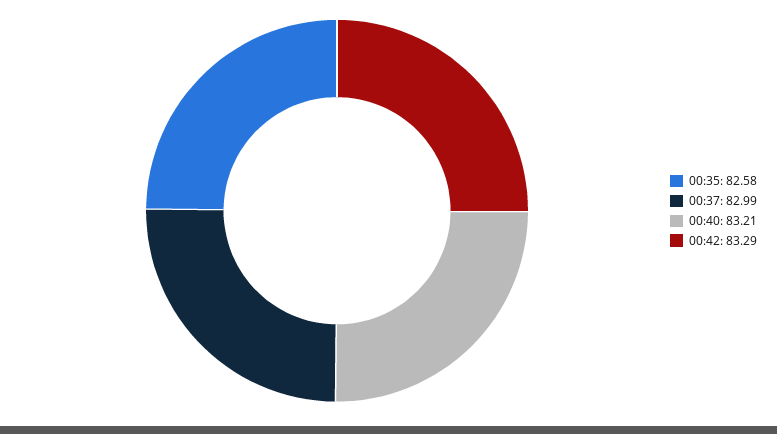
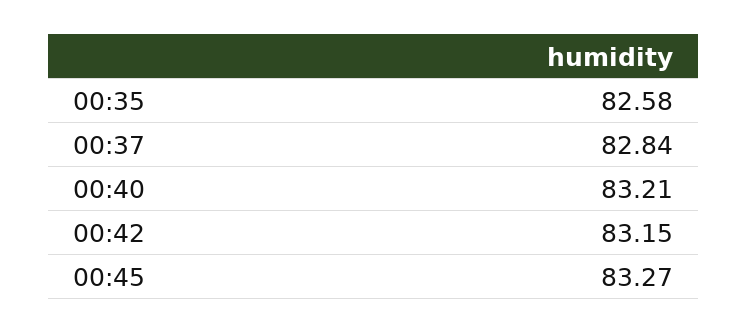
00:37: 82.99 -> 82.84
00:42: 83.29 -> 83.15
00:45: none -> 83.27

